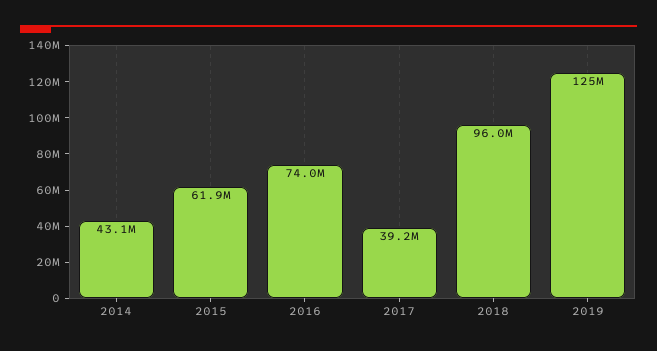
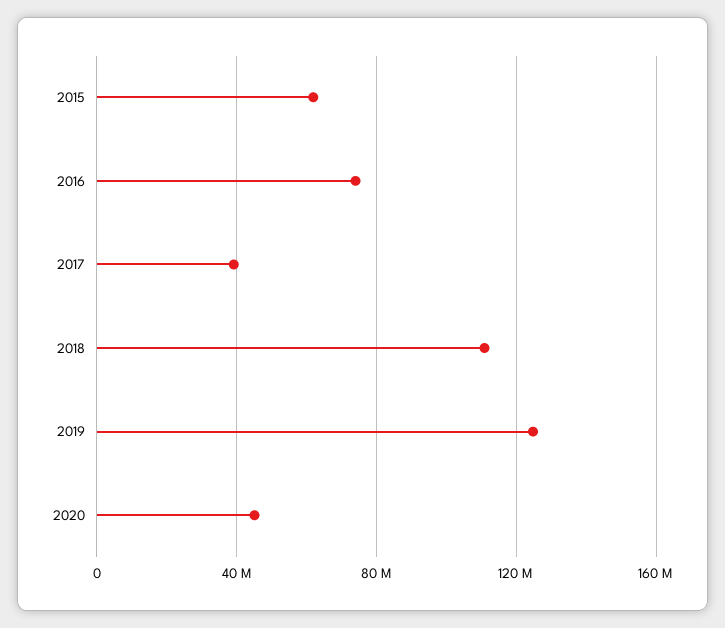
2014: 43100000 -> none
2018: 96000000 -> 110000000
2020: none -> 45000000

